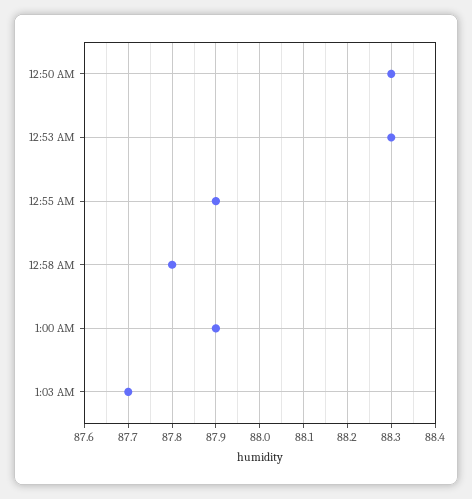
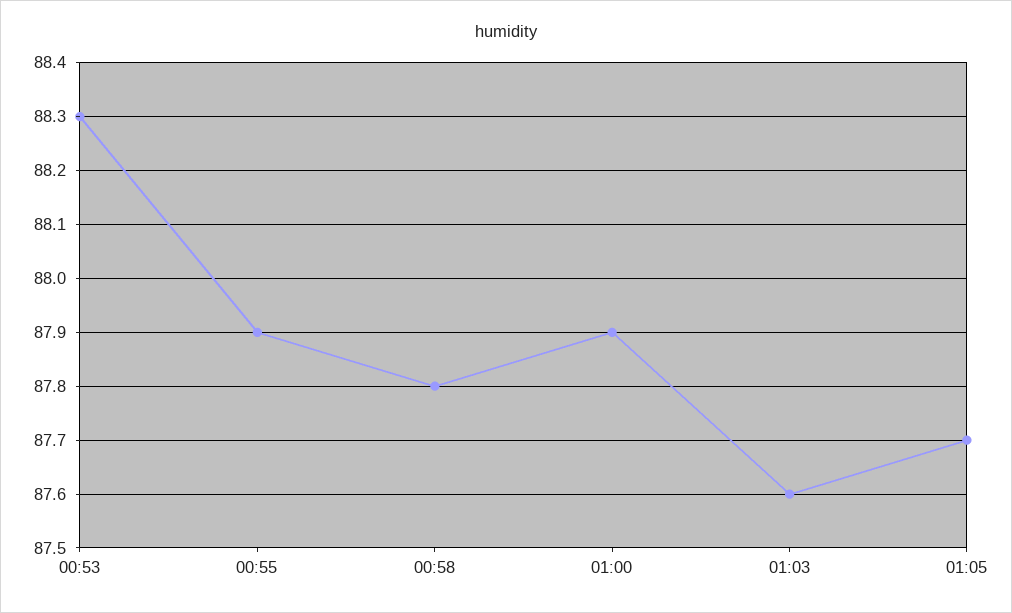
12:50 AM: 88.3 -> none
1:03 AM: 87.7 -> 87.6
01:05: none -> 87.7

